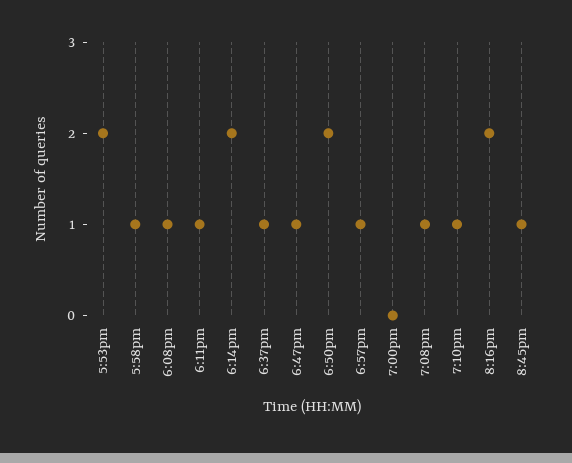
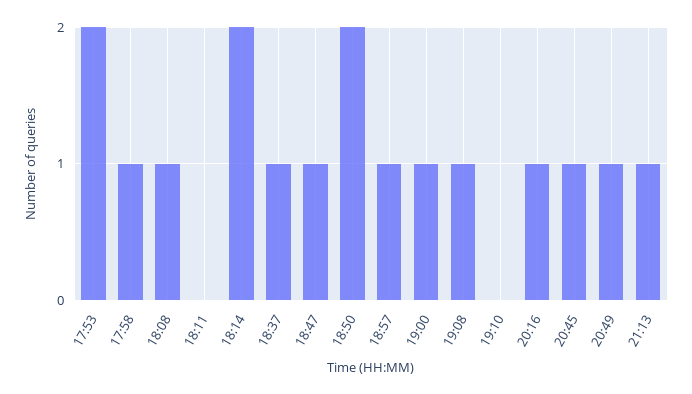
6:11pm: 1 -> 0
7:00pm: 0 -> 1
7:10pm: 1 -> 0
8:16pm: 2 -> 1
20:49: none -> 1
21:13: none -> 1

